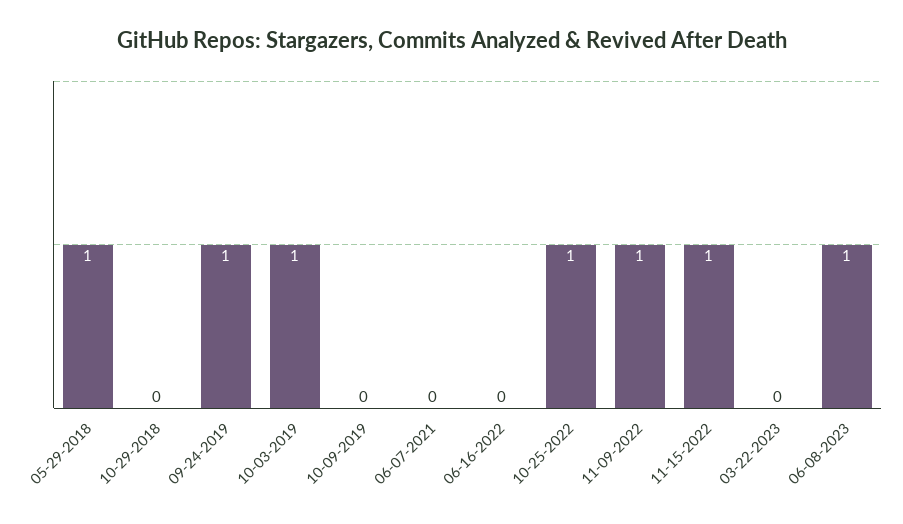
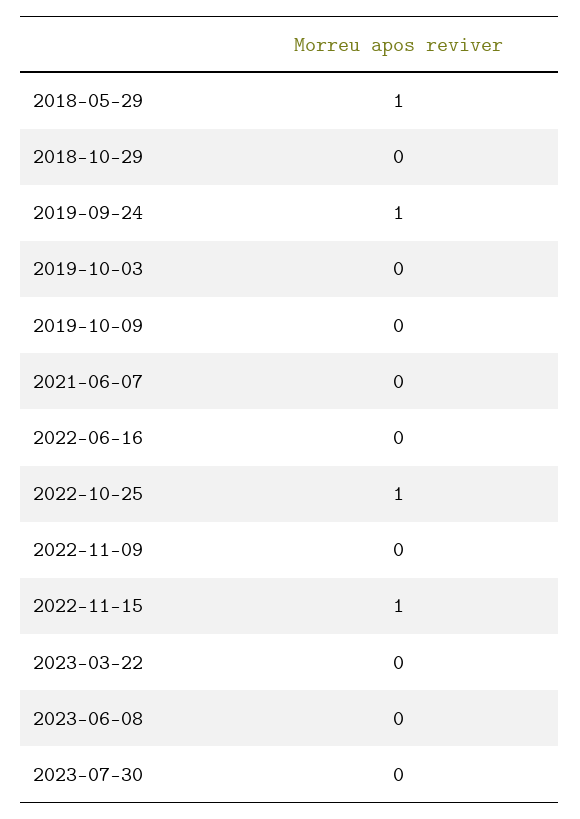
10-03-2019: 1 -> 0
11-09-2022: 1 -> 0
06-08-2023: 1 -> 0
2023-07-30: none -> 0

